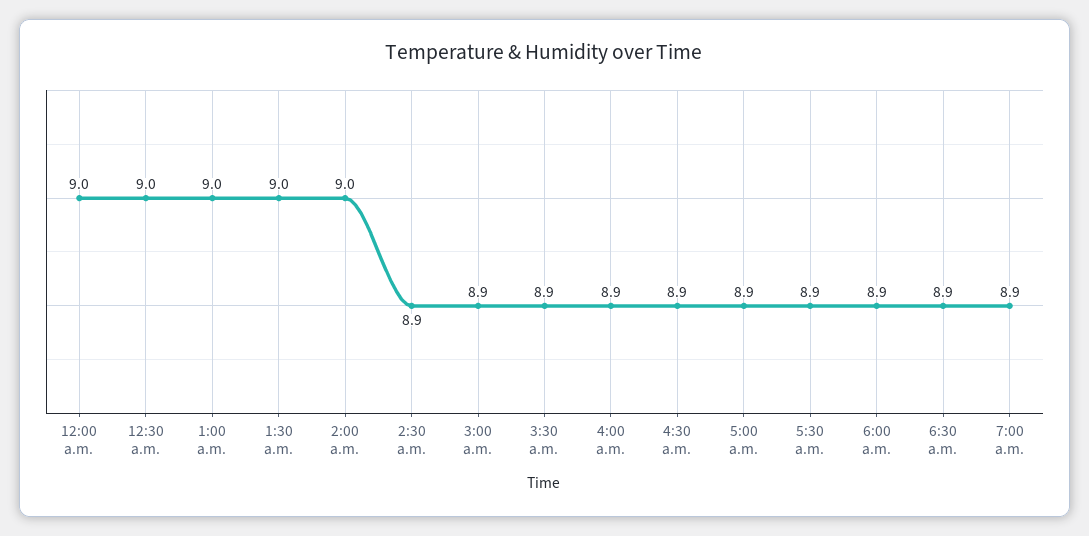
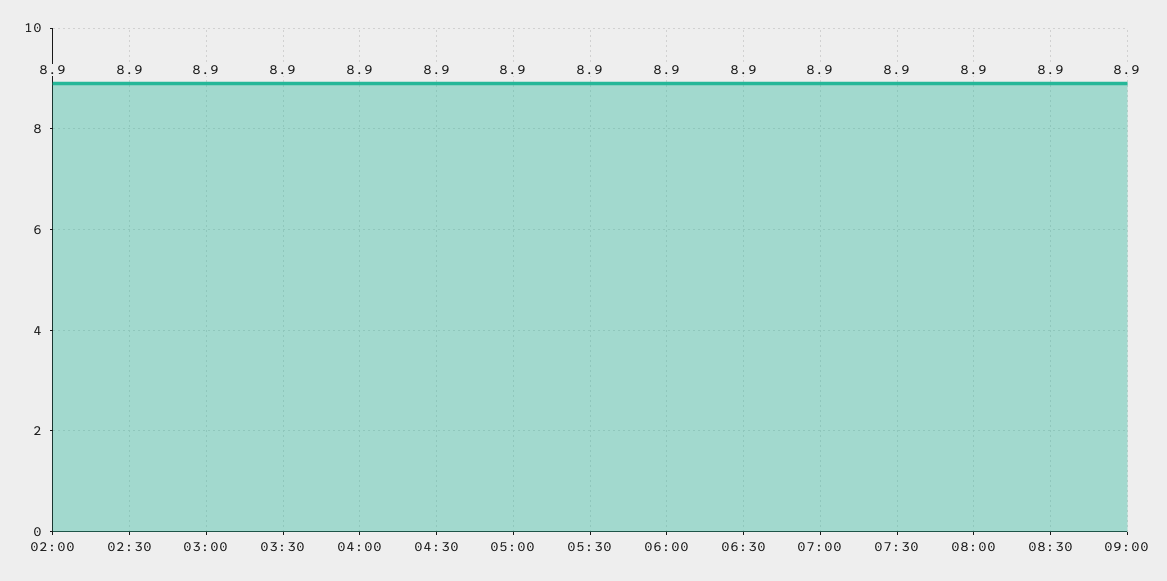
12:00 a.m.: 9 -> none
12:30 a.m.: 9 -> none
1:00 a.m.: 9 -> none
1:30 a.m.: 9 -> none
2:00 a.m.: 9 -> 8.9
07:30: none -> 8.9
08:00: none -> 8.9
08:30: none -> 8.9
09:00: none -> 8.9

